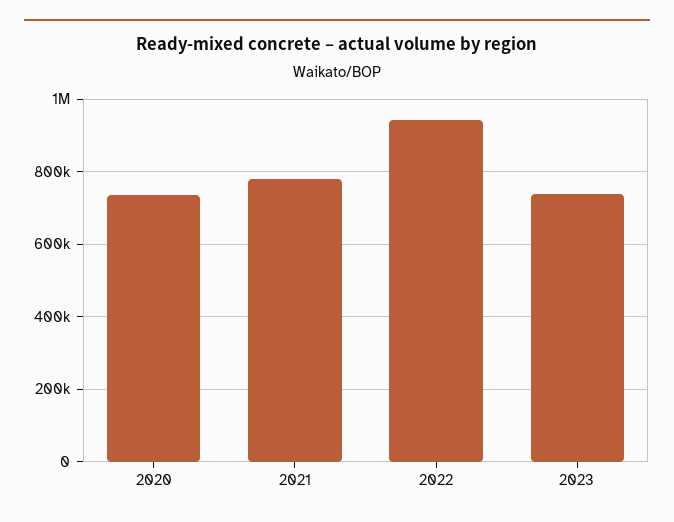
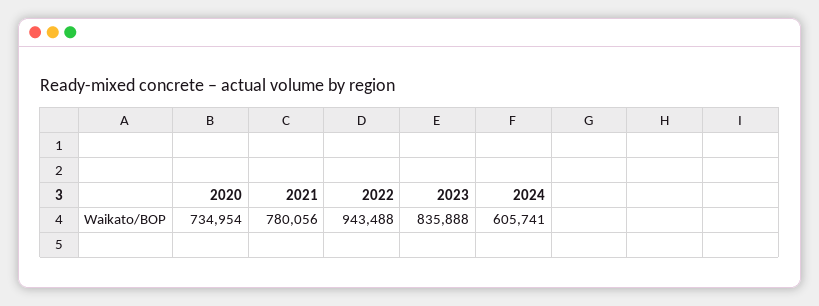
2023: 740000 -> 835888
2024: none -> 605741

